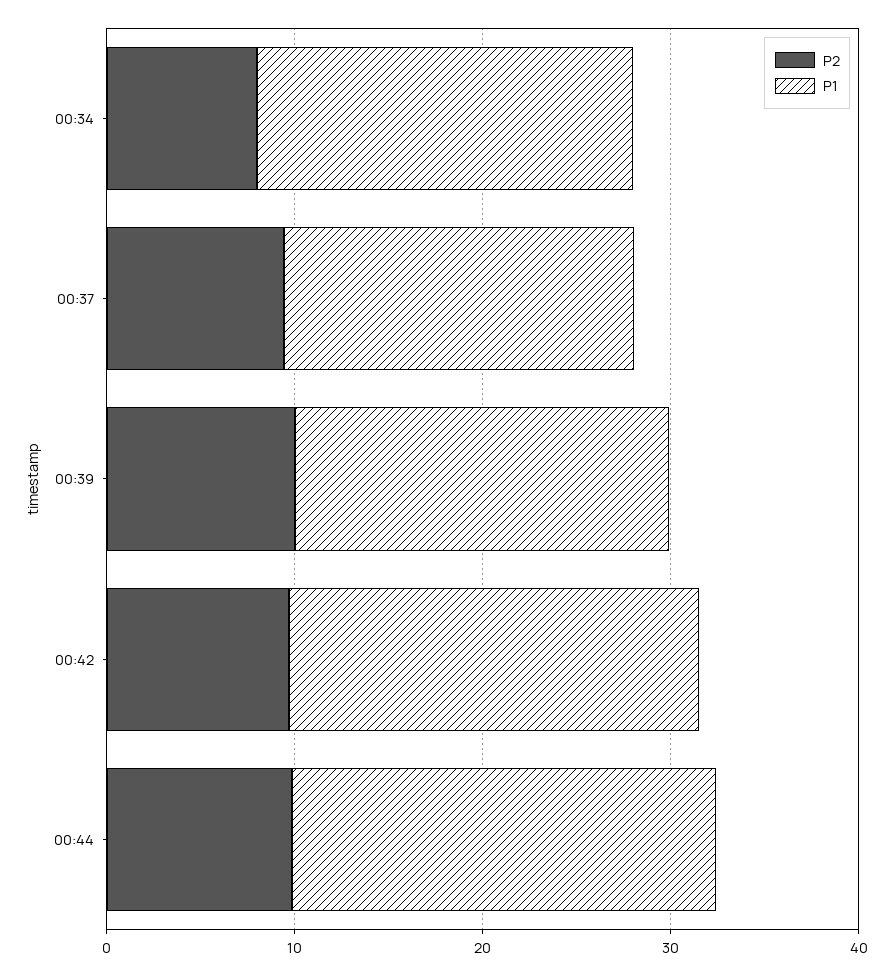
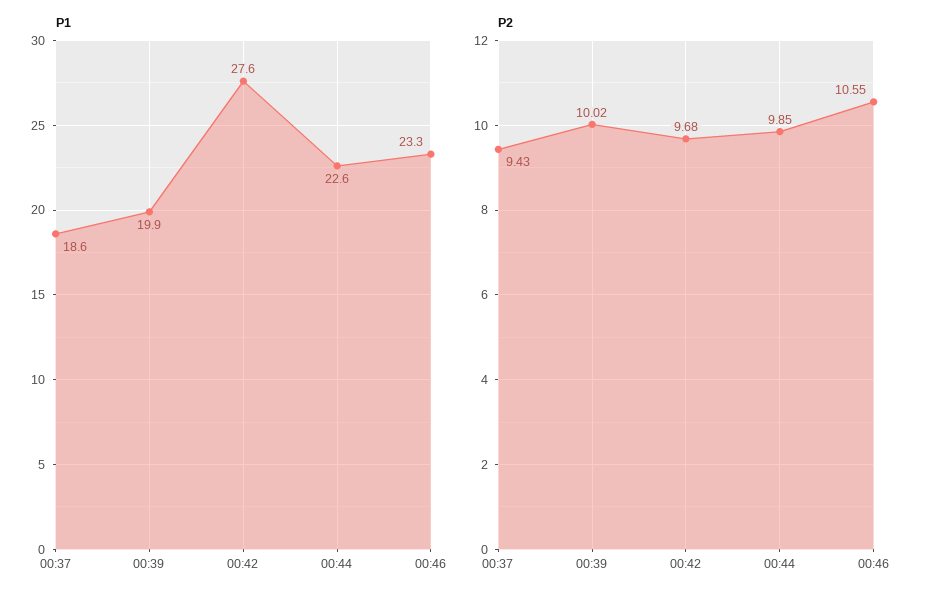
P2, 00:34: 8 -> none
P1, 00:34: 20 -> none
P1, 00:42: 22 -> 27.6
P1, 00:46: none -> 23.3
P2, 00:46: none -> 10.55

